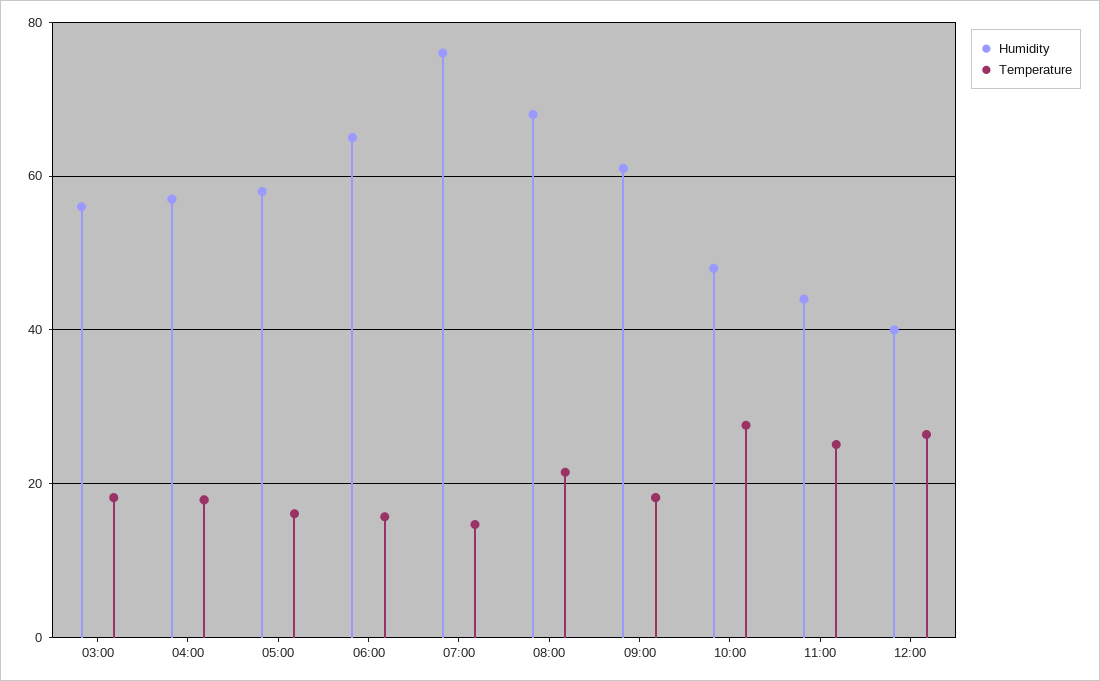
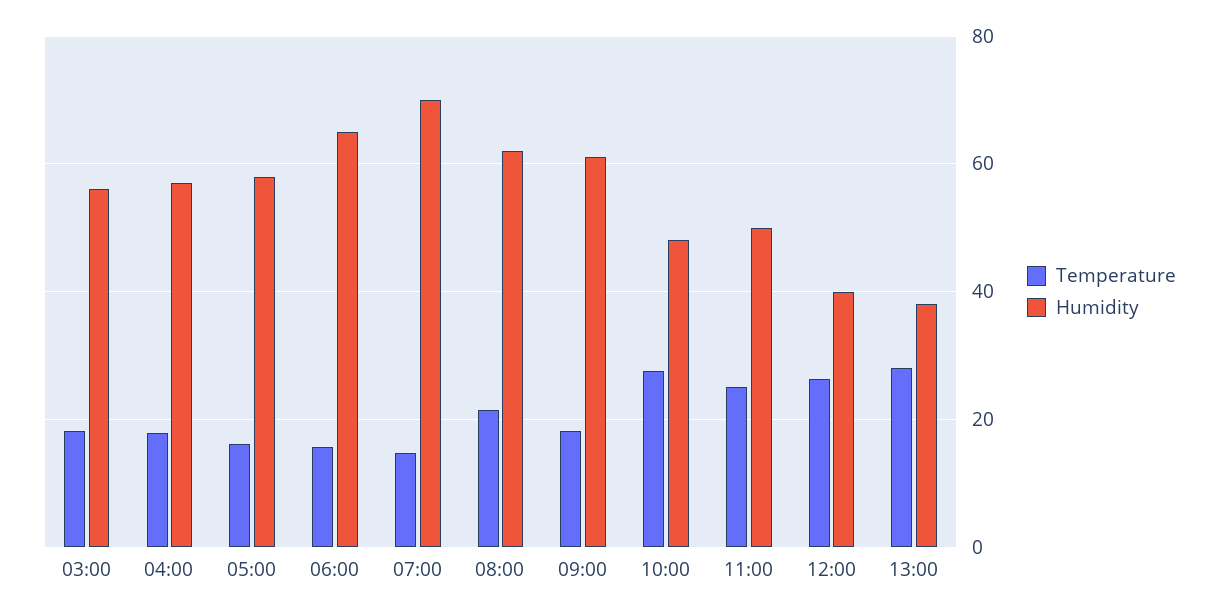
Humidity, 07:00: 76 -> 70
Humidity, 08:00: 68 -> 62
Humidity, 11:00: 44 -> 50
Temperature, 13:00: none -> 28
Humidity, 13:00: none -> 38

